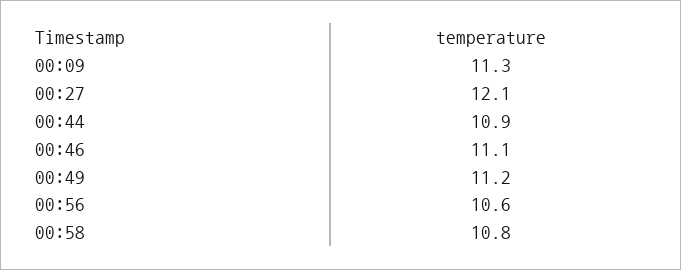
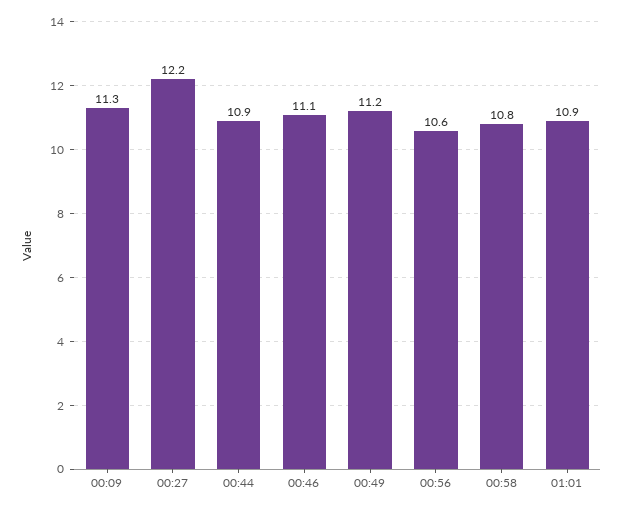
00:27: 12.1 -> 12.2
01:01: none -> 10.9

